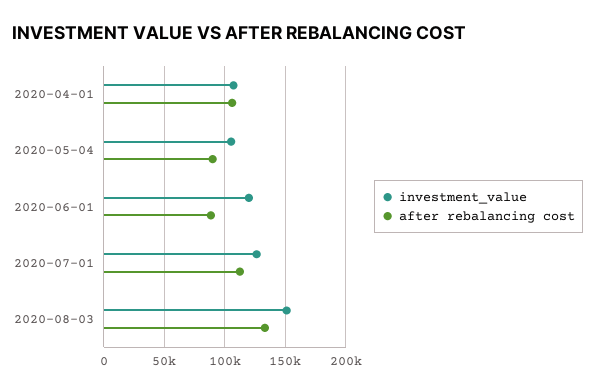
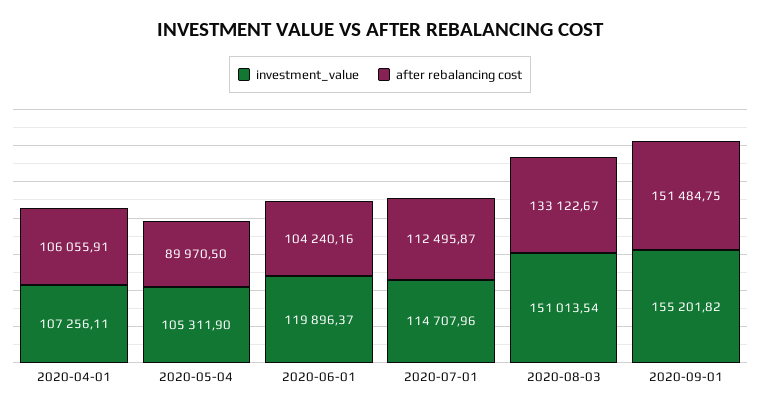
after rebalancing cost, 2020-06-01: 90000 -> 104240.16
investment_value, 2020-07-01: 125000 -> 114707.96
investment_value, 2020-09-01: none -> 155201.82
after rebalancing cost, 2020-09-01: none -> 151484.75

